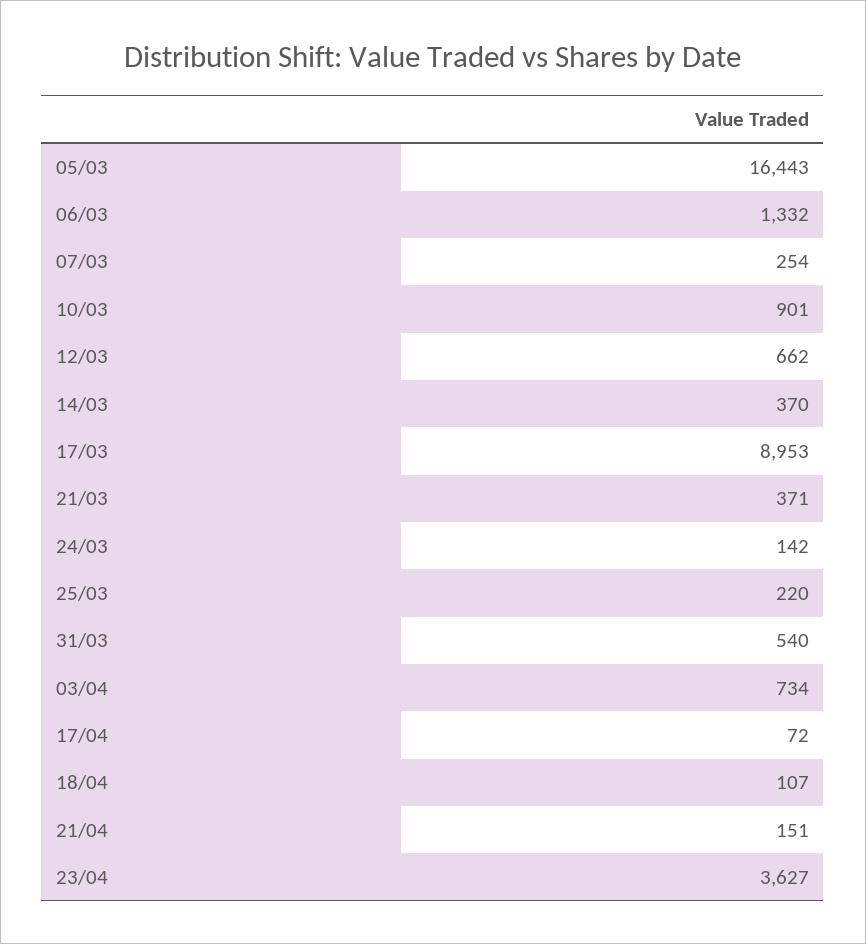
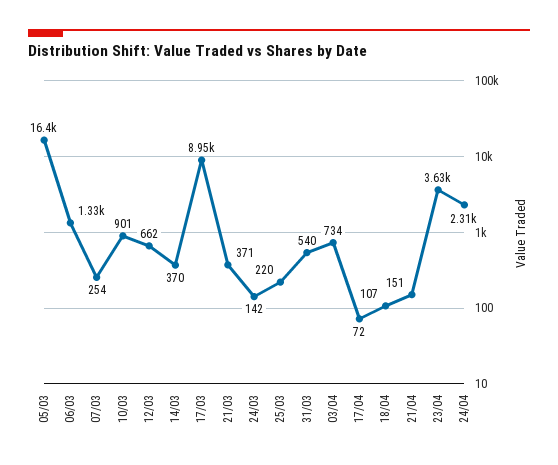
24/04: none -> 2310

